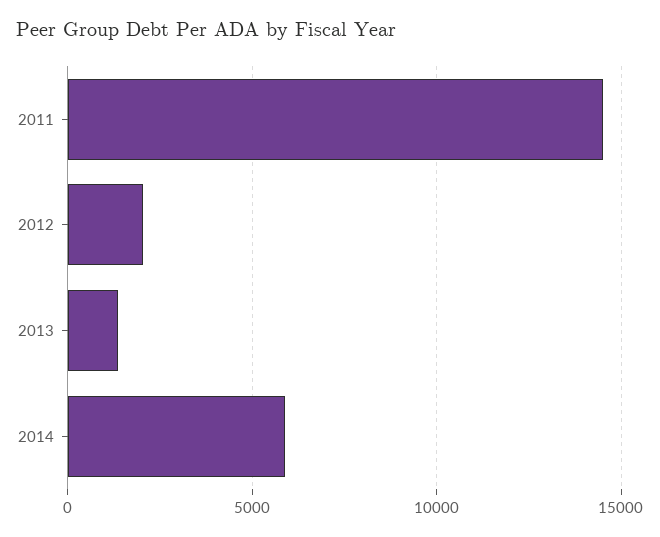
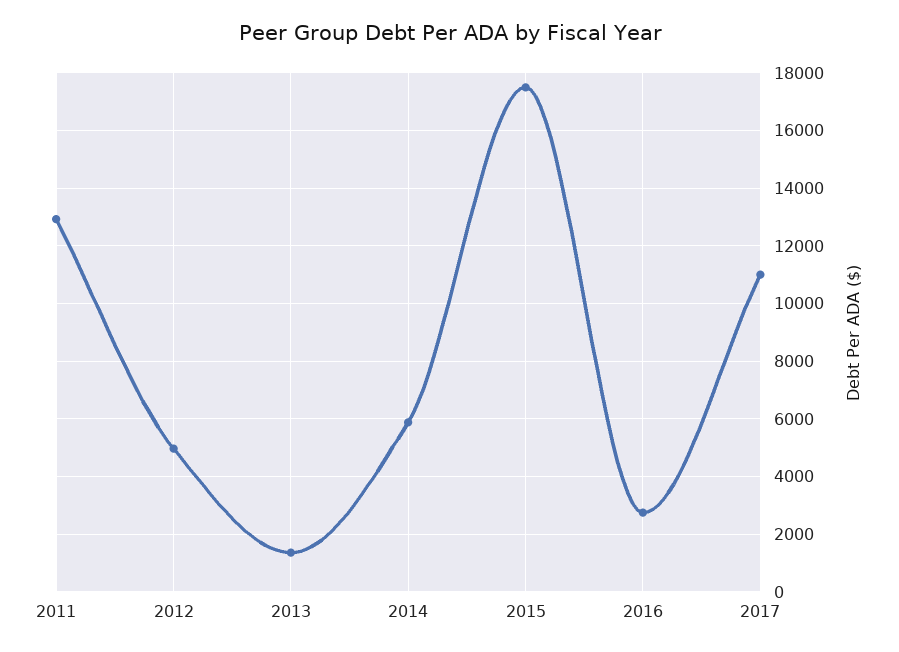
2011: 14500 -> 13000
2012: 2000 -> 5000
2015: none -> 17500
2016: none -> 2750
2017: none -> 11000

